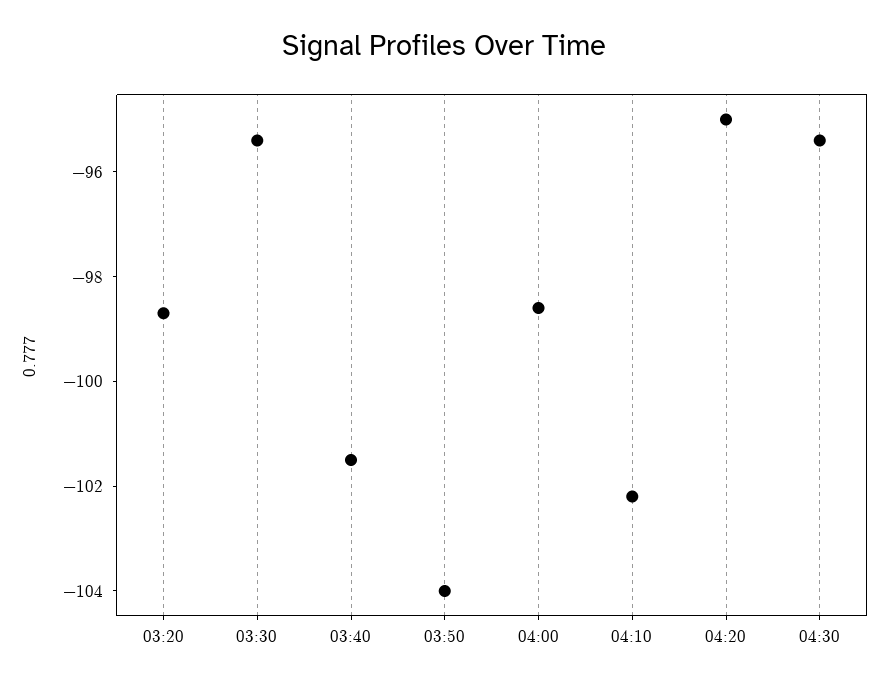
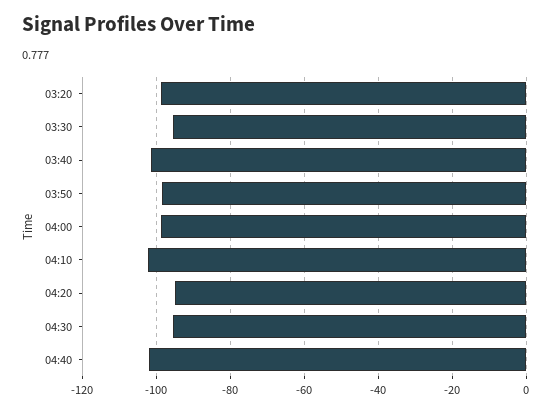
03:50: -104 -> -98
04:40: none -> -102

